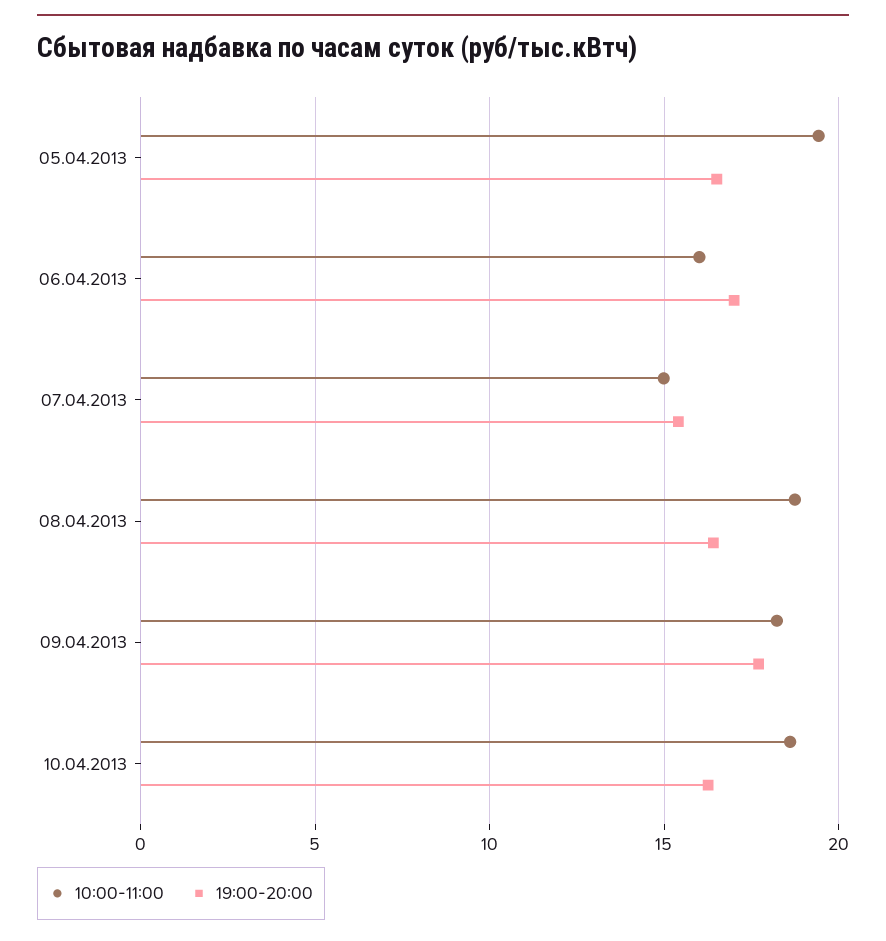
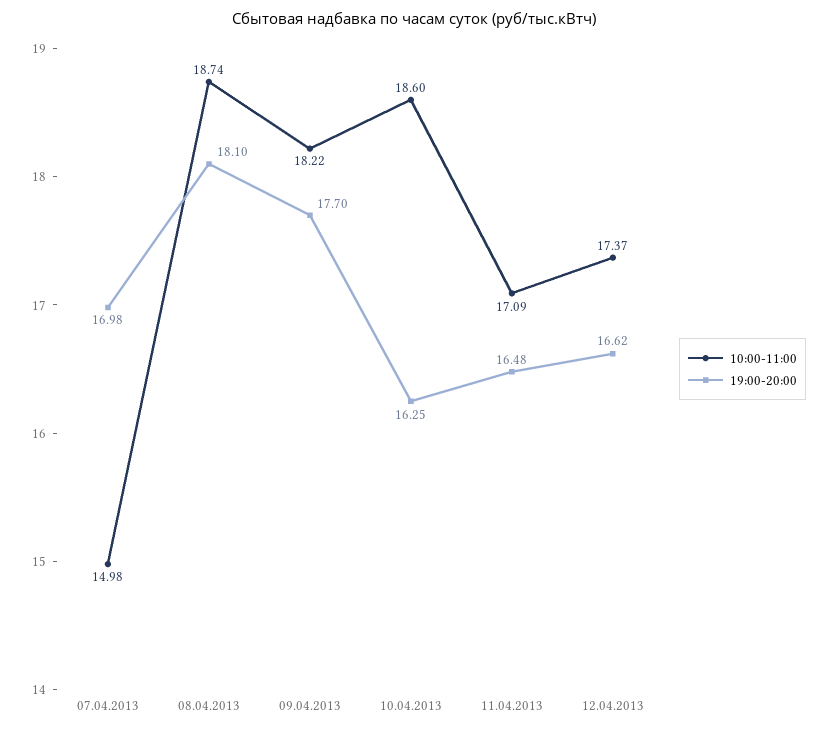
10:00-11:00, 05.04.2013: 19.5 -> none
19:00-20:00, 05.04.2013: 16.5 -> none
10:00-11:00, 06.04.2013: 16 -> none
19:00-20:00, 06.04.2013: 17 -> none
19:00-20:00, 07.04.2013: 15.5 -> 16.98
19:00-20:00, 08.04.2013: 16.5 -> 18.1
10:00-11:00, 11.04.2013: none -> 17.09
19:00-20:00, 11.04.2013: none -> 16.48
10:00-11:00, 12.04.2013: none -> 17.37
19:00-20:00, 12.04.2013: none -> 16.62

